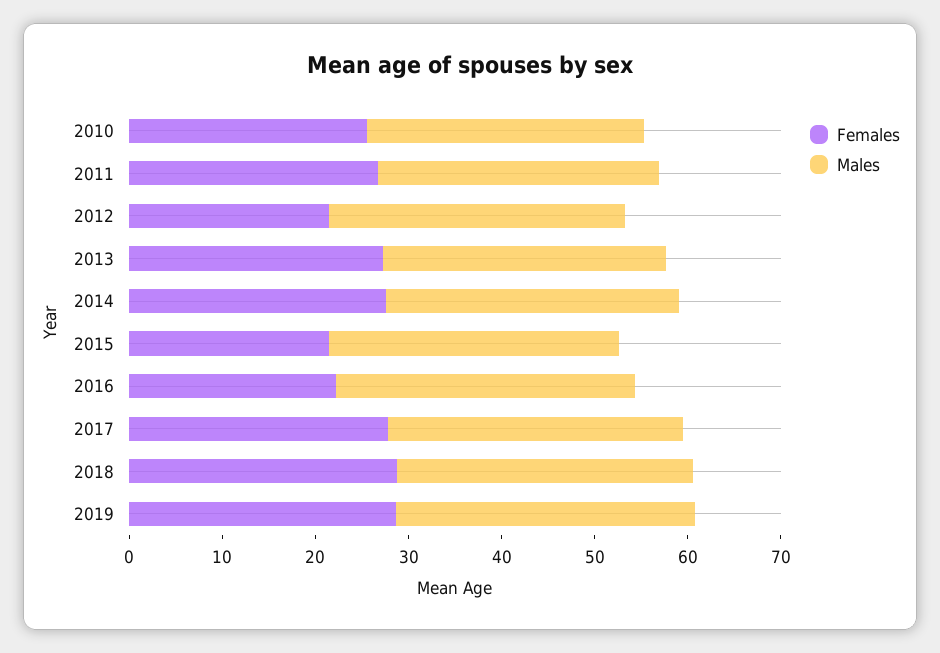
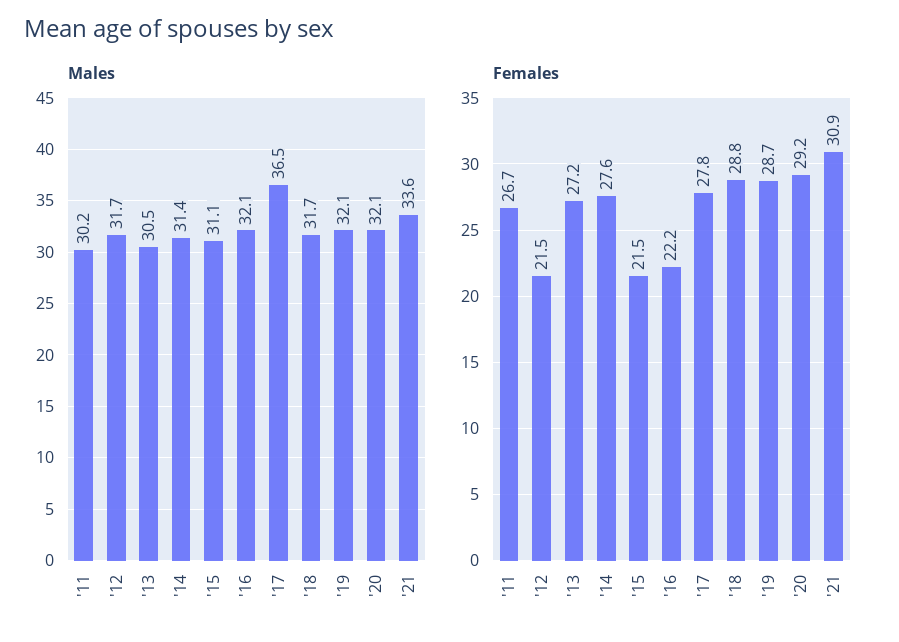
Females, 2010: 26 -> none
Males, 2010: 30 -> none
Males, 2017: 32 -> 36.5
Males, '20: none -> 32.1
Males, '21: none -> 33.6
Females, '20: none -> 29.2
Females, '21: none -> 30.9

